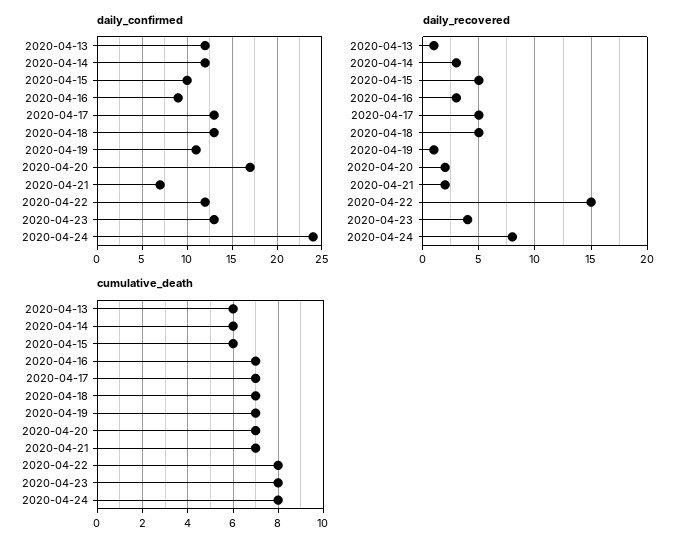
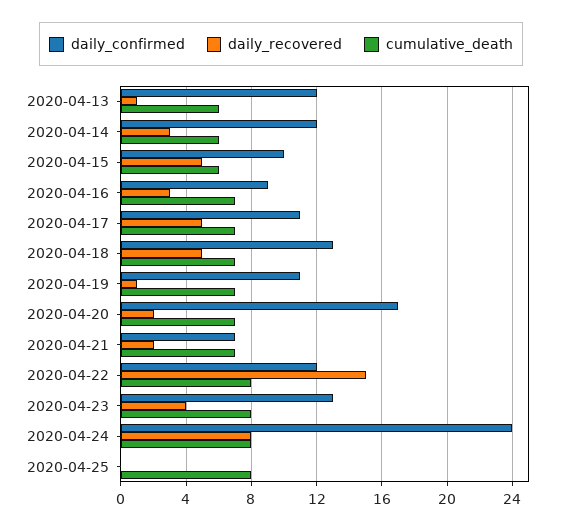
daily_confirmed, 2020-04-17: 13 -> 11
daily_confirmed, 2020-04-25: none -> 0
daily_recovered, 2020-04-25: none -> 0
cumulative_death, 2020-04-25: none -> 8

